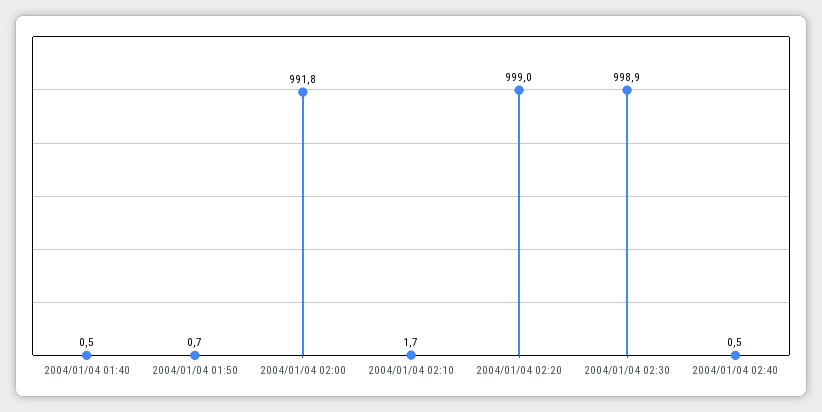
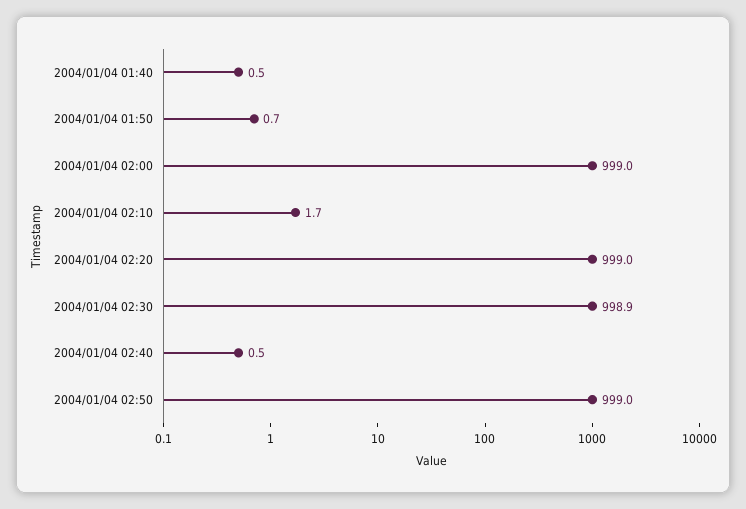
2004/01/04 02:00: 991.8 -> 999
2004/01/04 02:50: none -> 999

